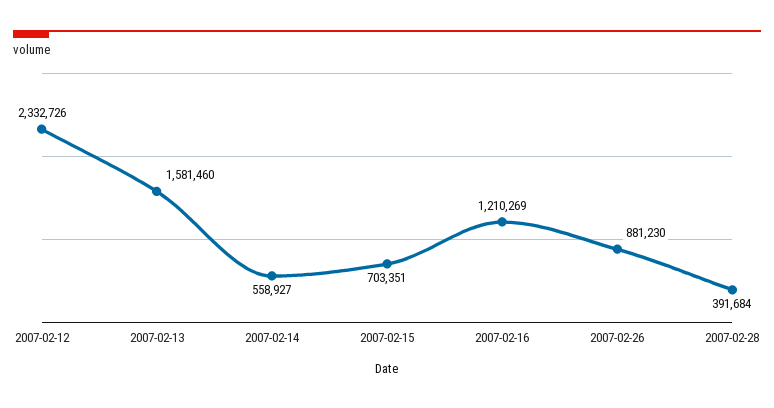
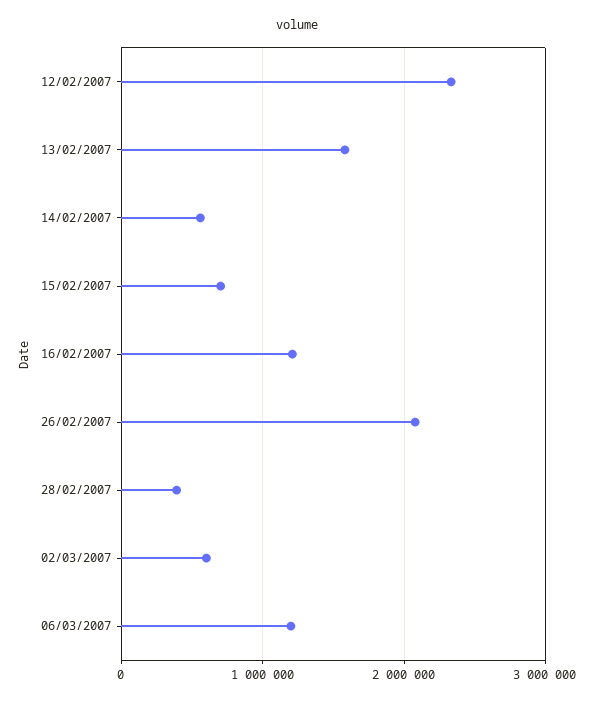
2007-02-26: 881230 -> 2100000
02/03/2007: none -> 600000
06/03/2007: none -> 1200000

